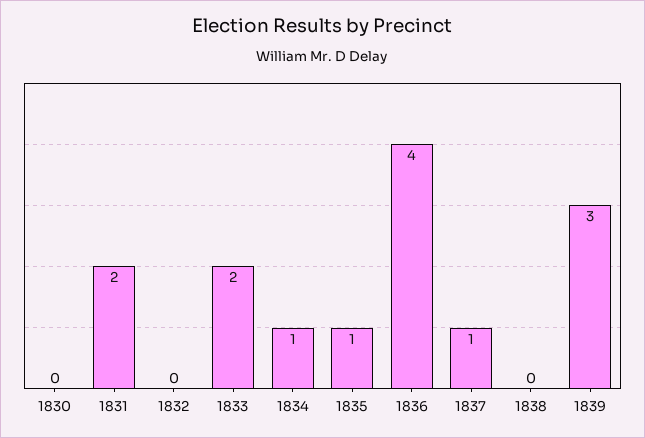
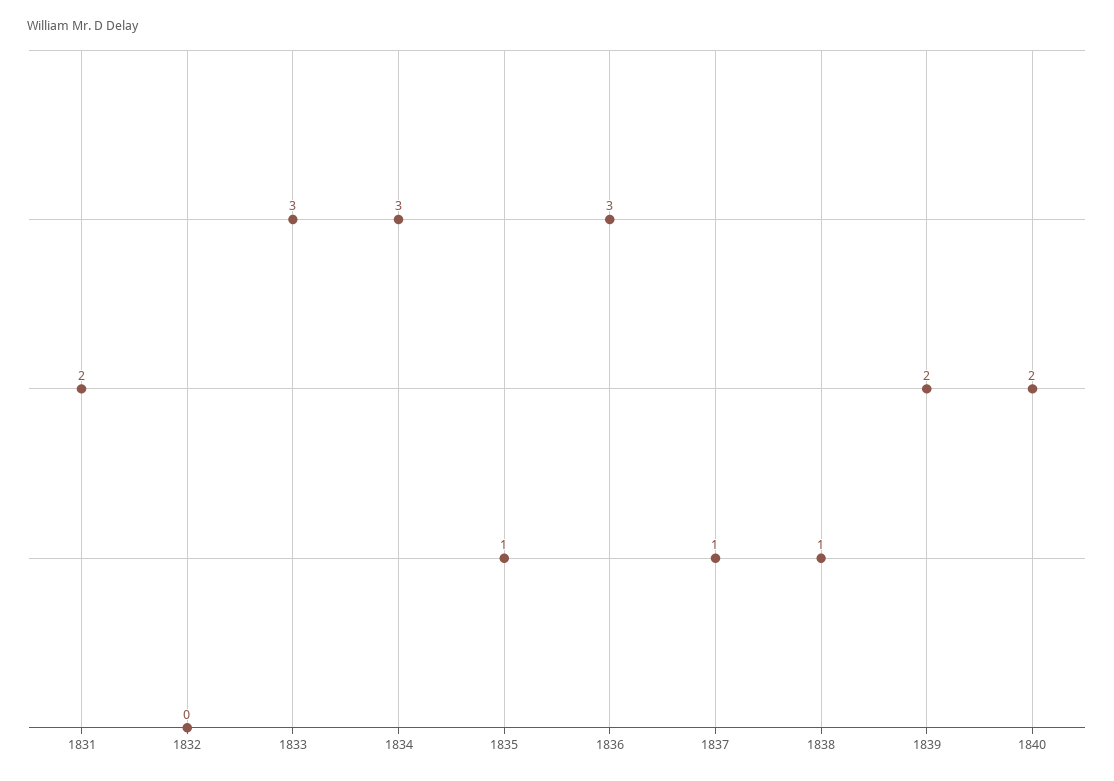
1830: 0 -> none
1833: 2 -> 3
1834: 1 -> 3
1836: 4 -> 3
1838: 0 -> 1
1839: 3 -> 2
1840: none -> 2

